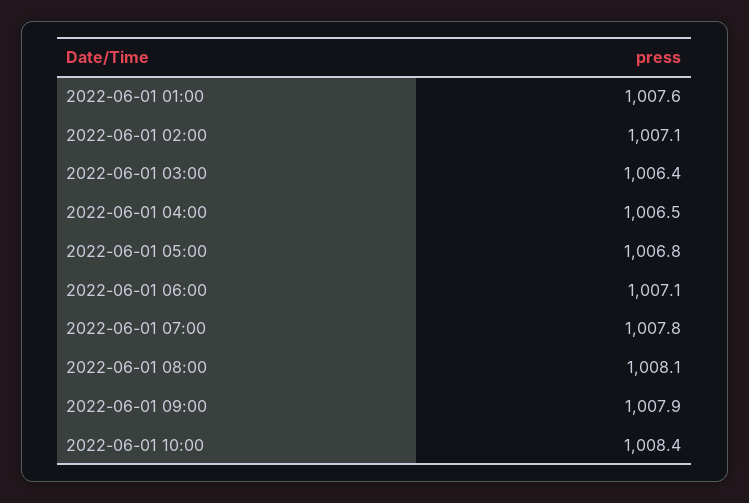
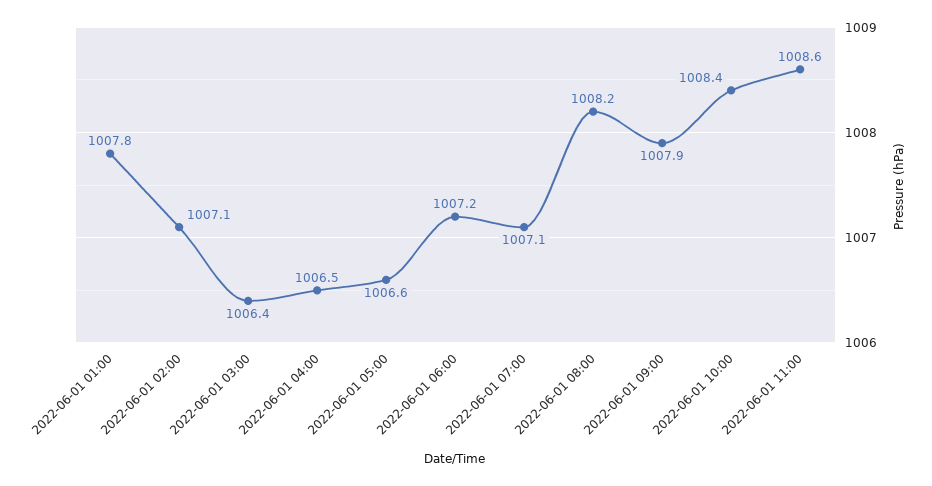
2022-06-01 01:00: 1007.6 -> 1007.8
2022-06-01 05:00: 1006.8 -> 1006.6
2022-06-01 06:00: 1007.1 -> 1007.2
2022-06-01 07:00: 1007.8 -> 1007.1
2022-06-01 08:00: 1008.1 -> 1008.2
2022-06-01 11:00: none -> 1008.6

